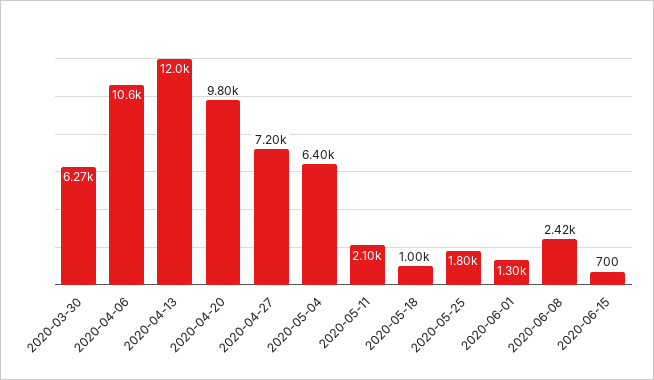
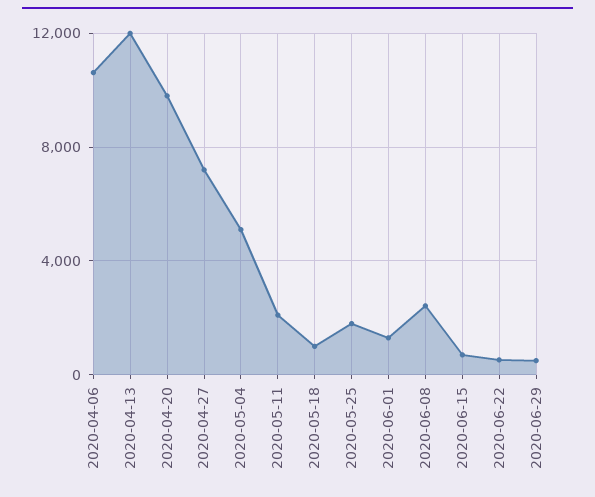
2020-03-30: 6270 -> none
2020-05-04: 6400 -> 5000
2020-06-22: none -> 500
2020-06-29: none -> 500

